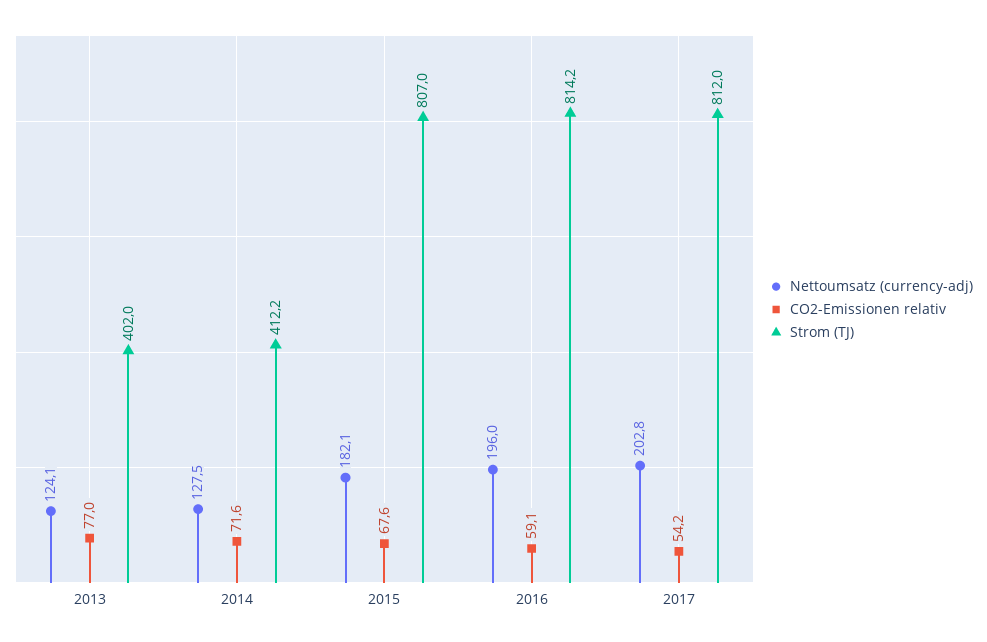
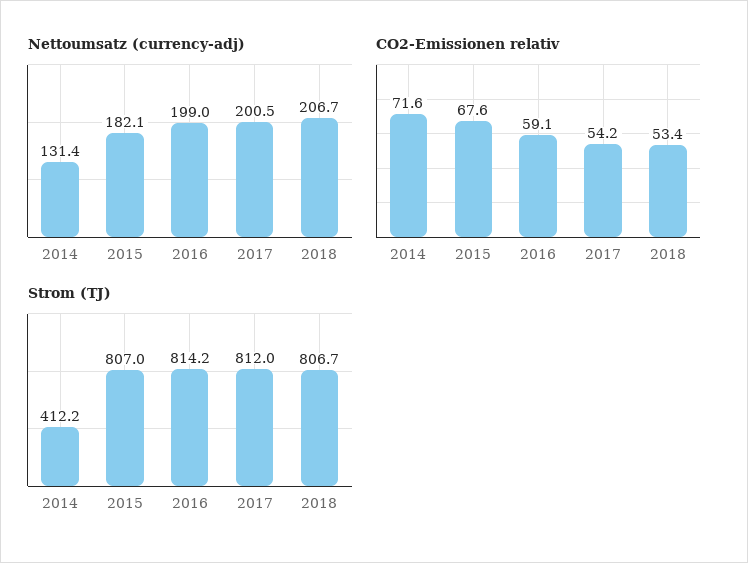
Nettoumsatz (currency-adj), 2013: 124.1 -> none
CO2-Emissionen relativ, 2013: 77 -> none
Strom (TJ), 2013: 402 -> none
Nettoumsatz (currency-adj), 2014: 127.5 -> 131.4
Nettoumsatz (currency-adj), 2016: 196 -> 199
Nettoumsatz (currency-adj), 2017: 202.8 -> 200.5
Nettoumsatz (currency-adj), 2018: none -> 206.7
CO2-Emissionen relativ, 2018: none -> 53.4
Strom (TJ), 2018: none -> 806.7

